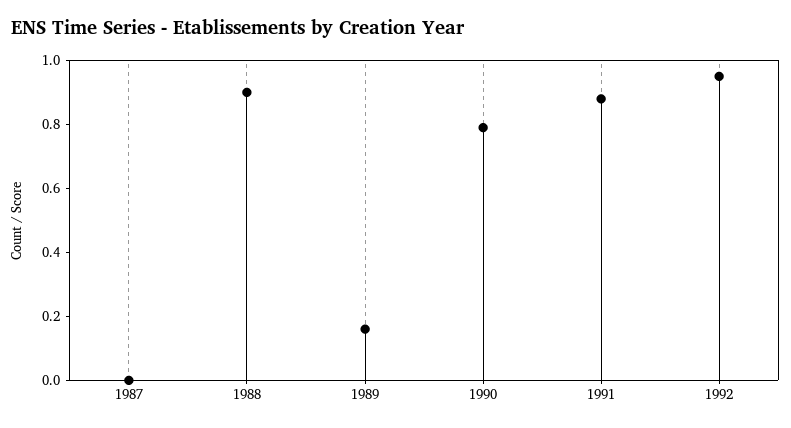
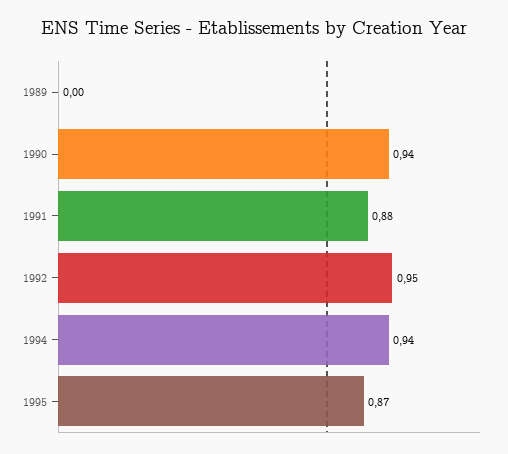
1987: 0 -> none
1988: 0.9 -> none
1989: 0.15 -> 0
1990: 0.8 -> 0.94
1994: none -> 0.94
1995: none -> 0.87

